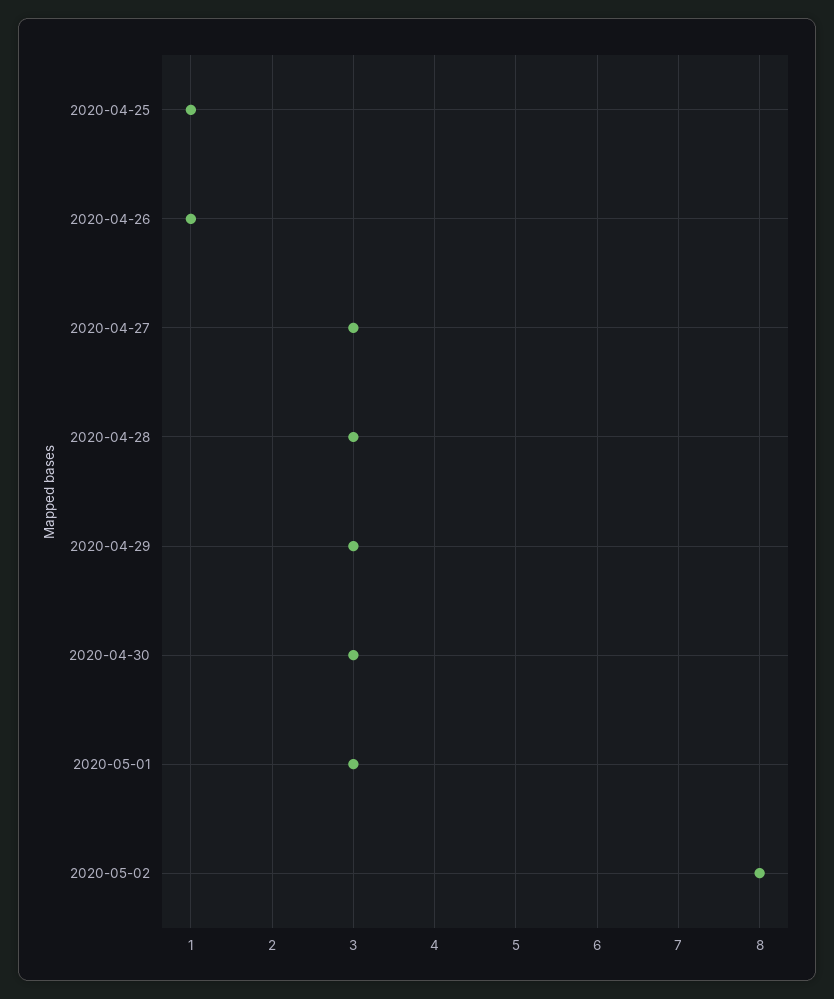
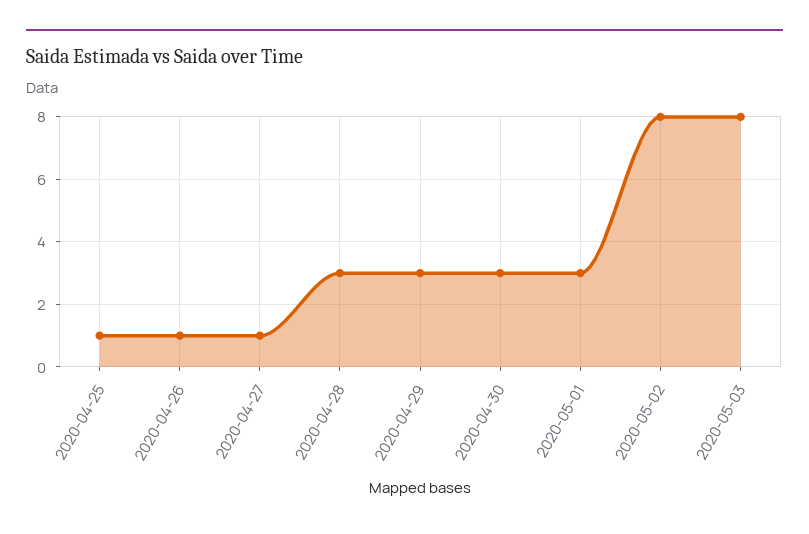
2020-04-27: 3 -> 1
2020-05-03: none -> 8

